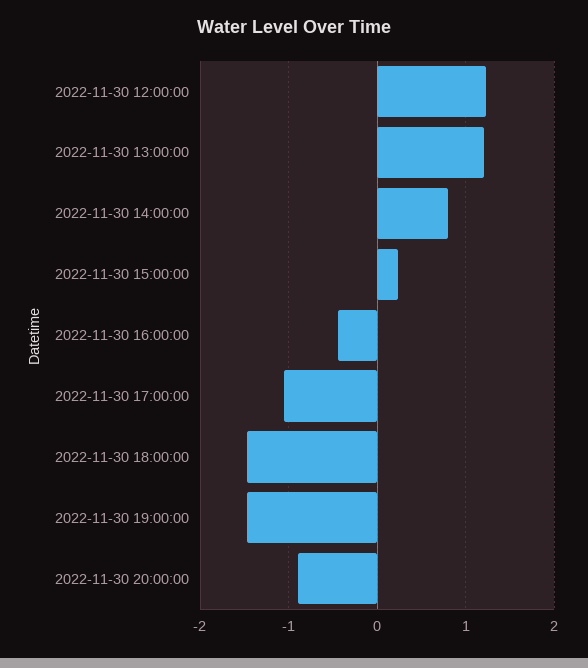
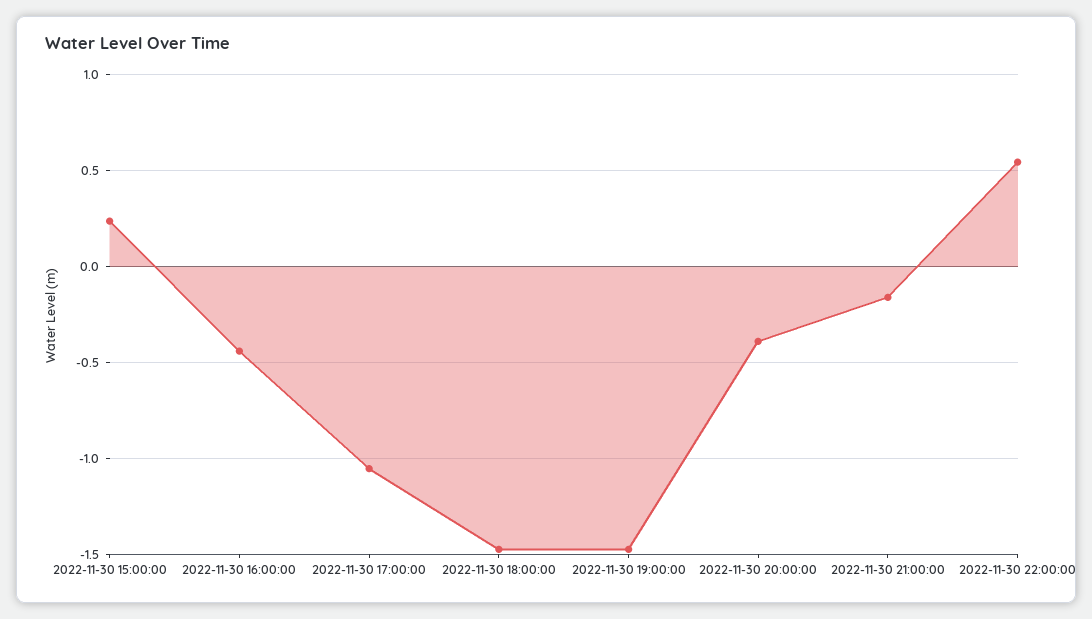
2022-11-30 12:00:00: 1.2 -> none
2022-11-30 13:00:00: 1.2 -> none
2022-11-30 14:00:00: 0.8 -> none
2022-11-30 20:00:00: -0.9 -> -0.4
2022-11-30 21:00:00: none -> -0.15
2022-11-30 22:00:00: none -> 0.55

